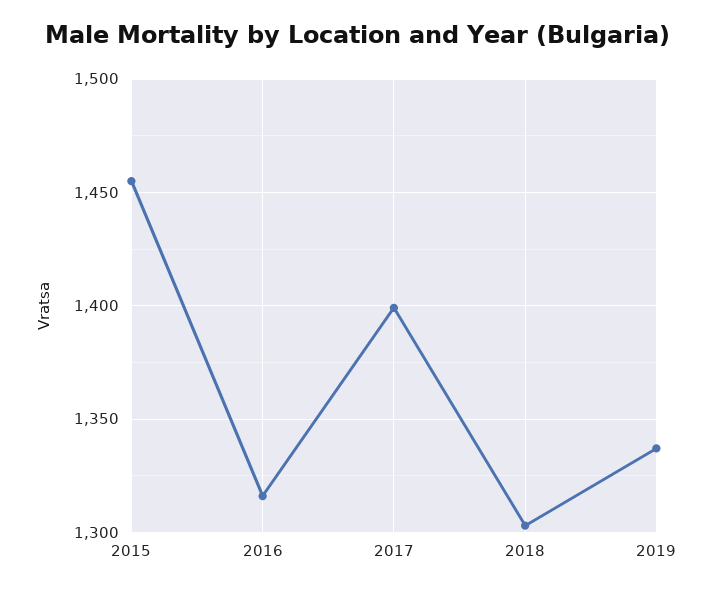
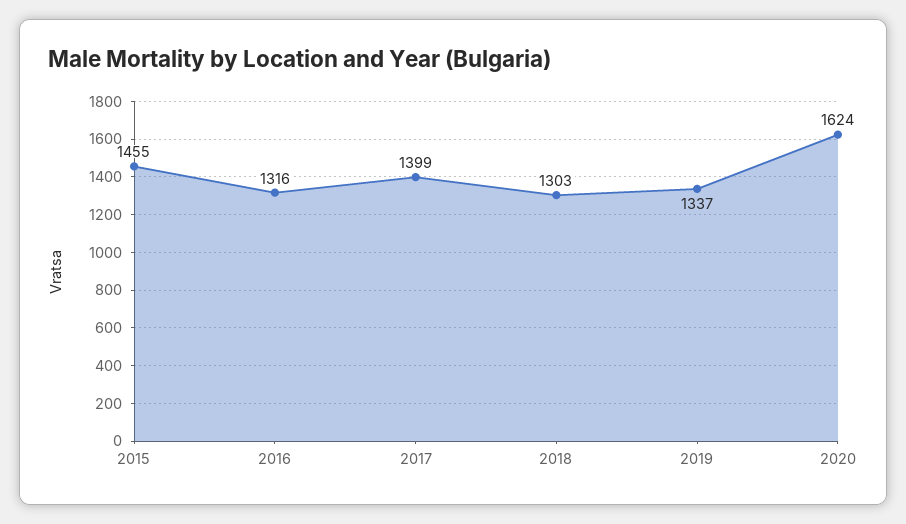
2020: none -> 1624

